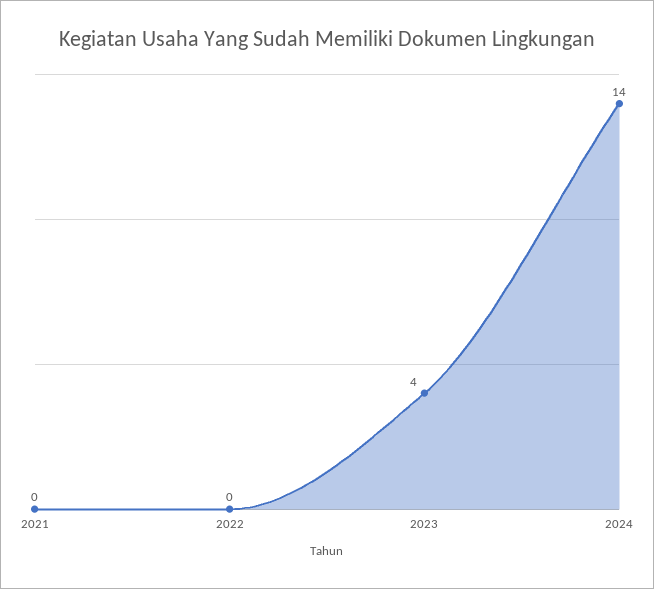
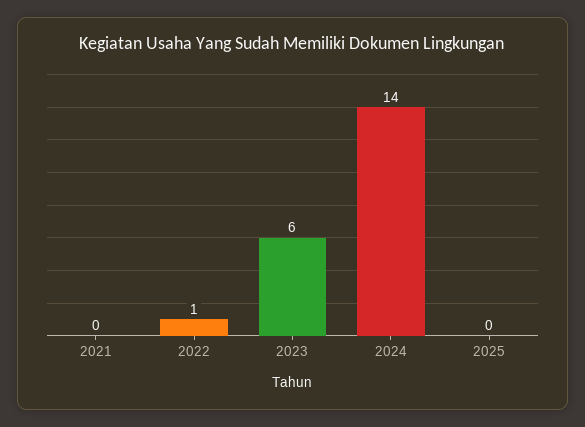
2022: 0 -> 1
2023: 4 -> 6
2025: none -> 0

